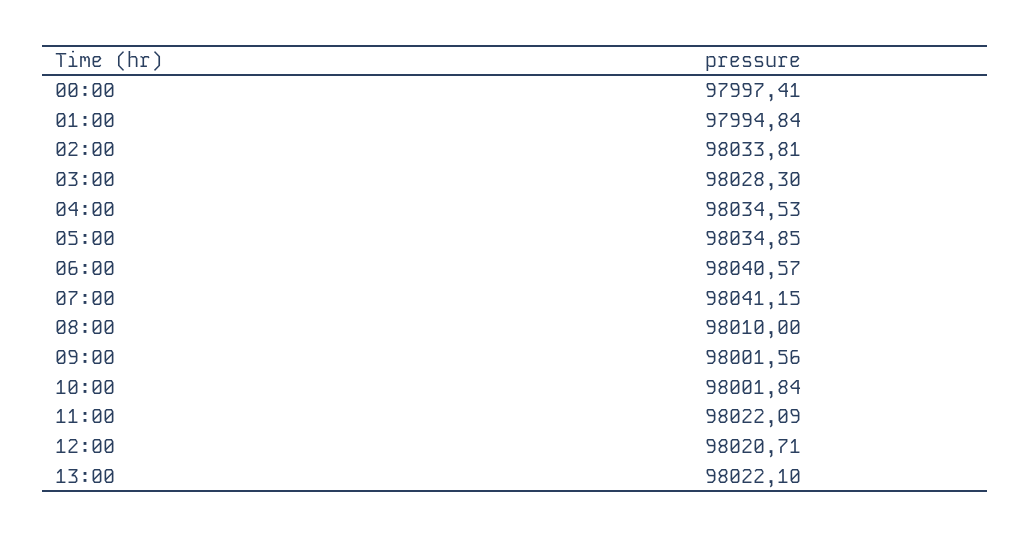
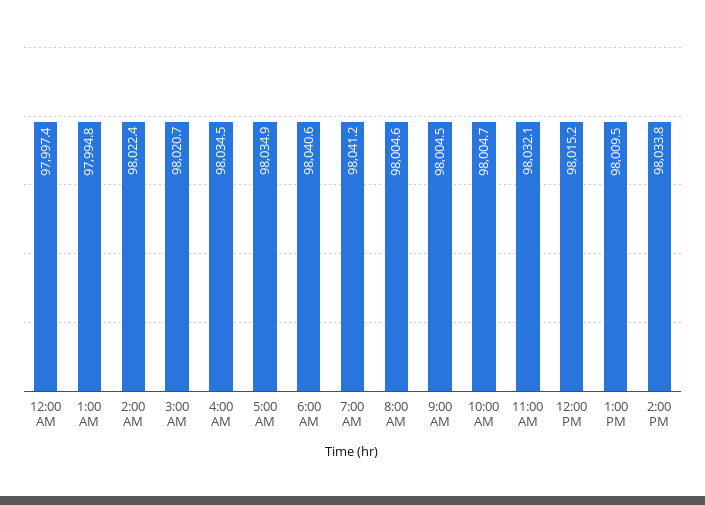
02:00: 98033.81 -> 98022.4
03:00: 98028.3 -> 98020.7
08:00: 98010 -> 98004.6
09:00: 98001.56 -> 98004.5
10:00: 98001.84 -> 98004.7
11:00: 98022.09 -> 98032.1
12:00: 98020.71 -> 98015.2
13:00: 98022.1 -> 98009.5
2:00 PM: none -> 98033.8

